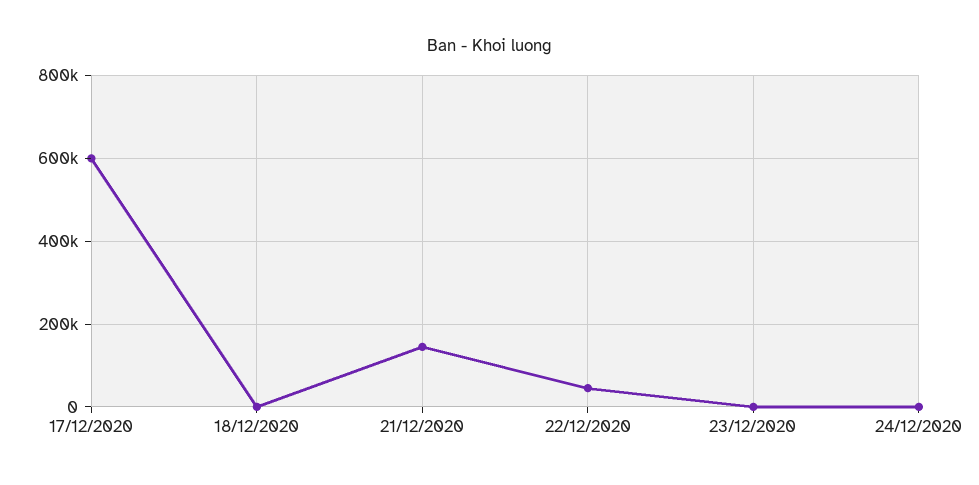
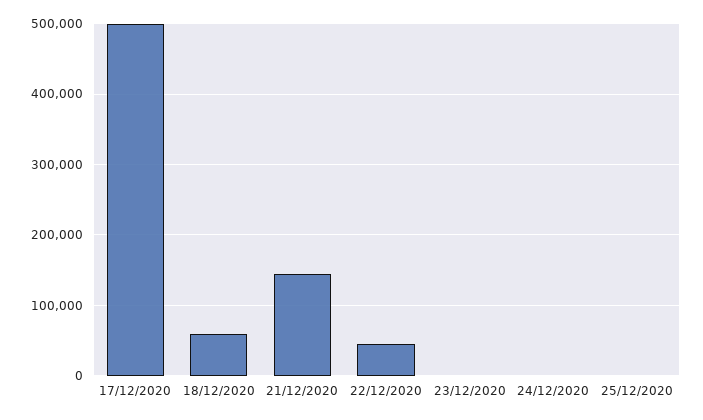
17/12/2020: 600000 -> 500000
18/12/2020: 0 -> 60000
25/12/2020: none -> 0

